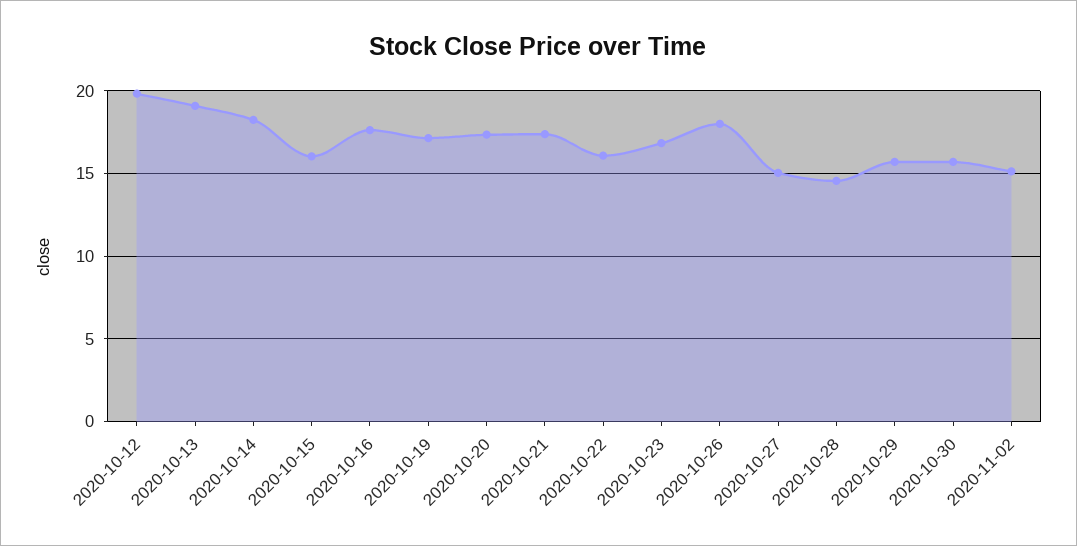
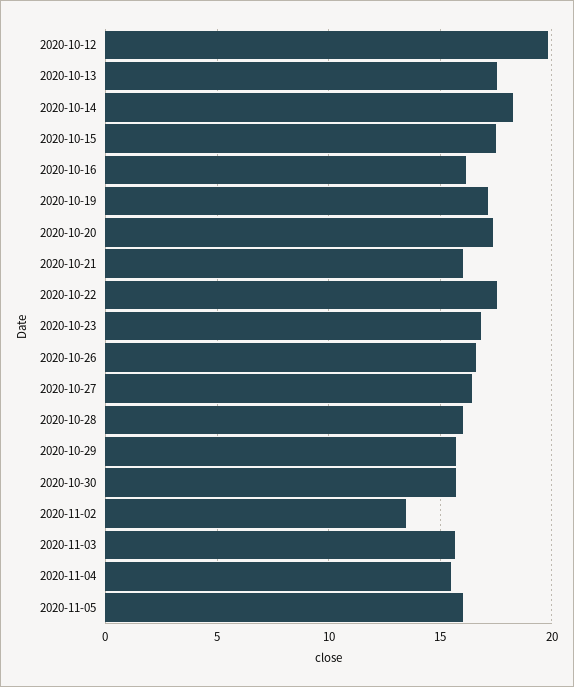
2020-10-13: 19 -> 17.5
2020-10-15: 16 -> 17.5
2020-10-16: 17.5 -> 16
2020-10-21: 17.5 -> 16
2020-10-22: 16 -> 17.5
2020-10-26: 18 -> 16.5
2020-10-27: 15 -> 16.5
2020-10-28: 14.5 -> 16
2020-11-02: 15 -> 13.5
2020-11-03: none -> 15.5
2020-11-04: none -> 15.5
2020-11-05: none -> 16

